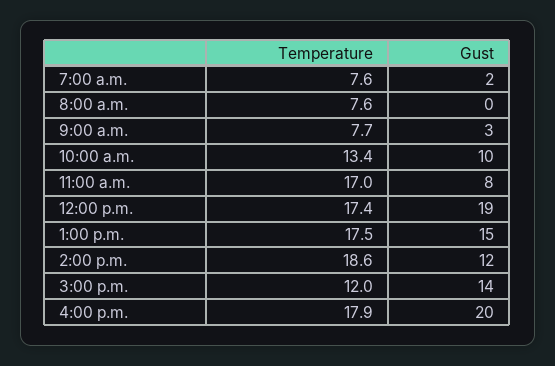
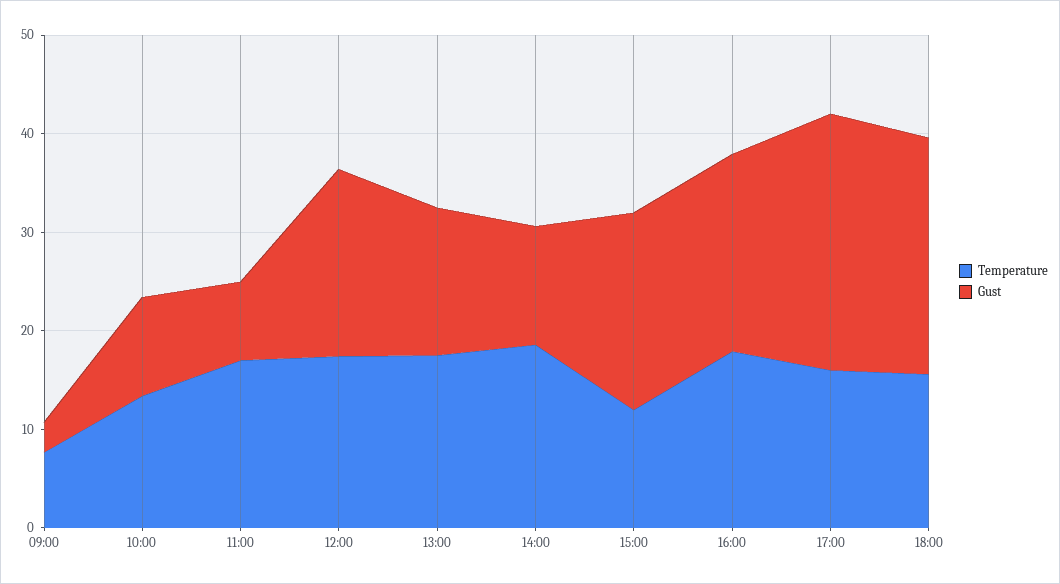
Temperature, 7:00 a.m.: 7.6 -> none
Gust, 7:00 a.m.: 2 -> none
Temperature, 8:00 a.m.: 7.6 -> none
Gust, 8:00 a.m.: 0 -> none
Gust, 3:00 p.m.: 14 -> 20
Temperature, 17:00: none -> 16
Gust, 17:00: none -> 26
Temperature, 18:00: none -> 16
Gust, 18:00: none -> 24

